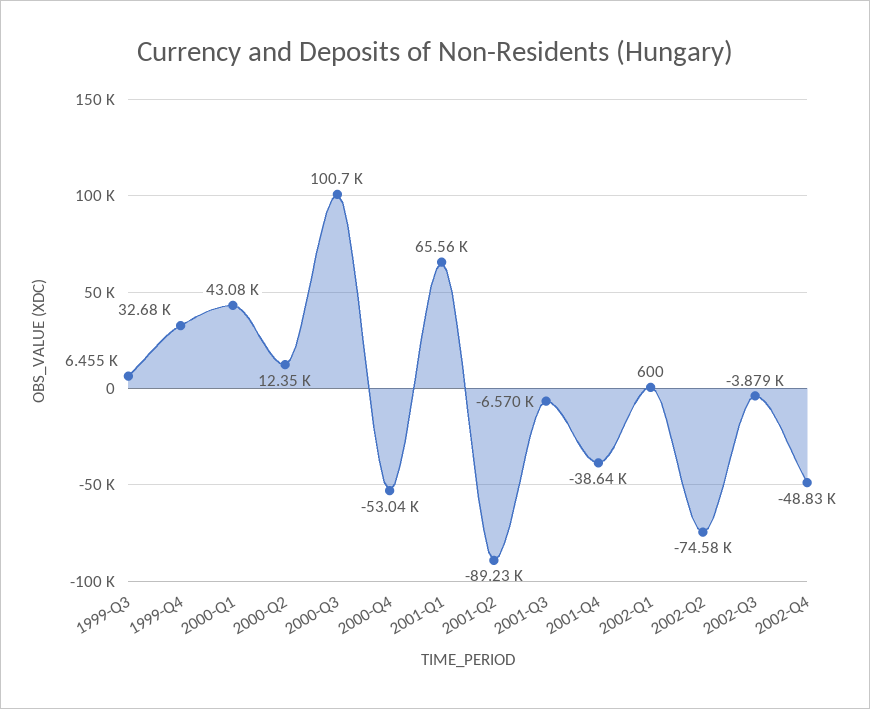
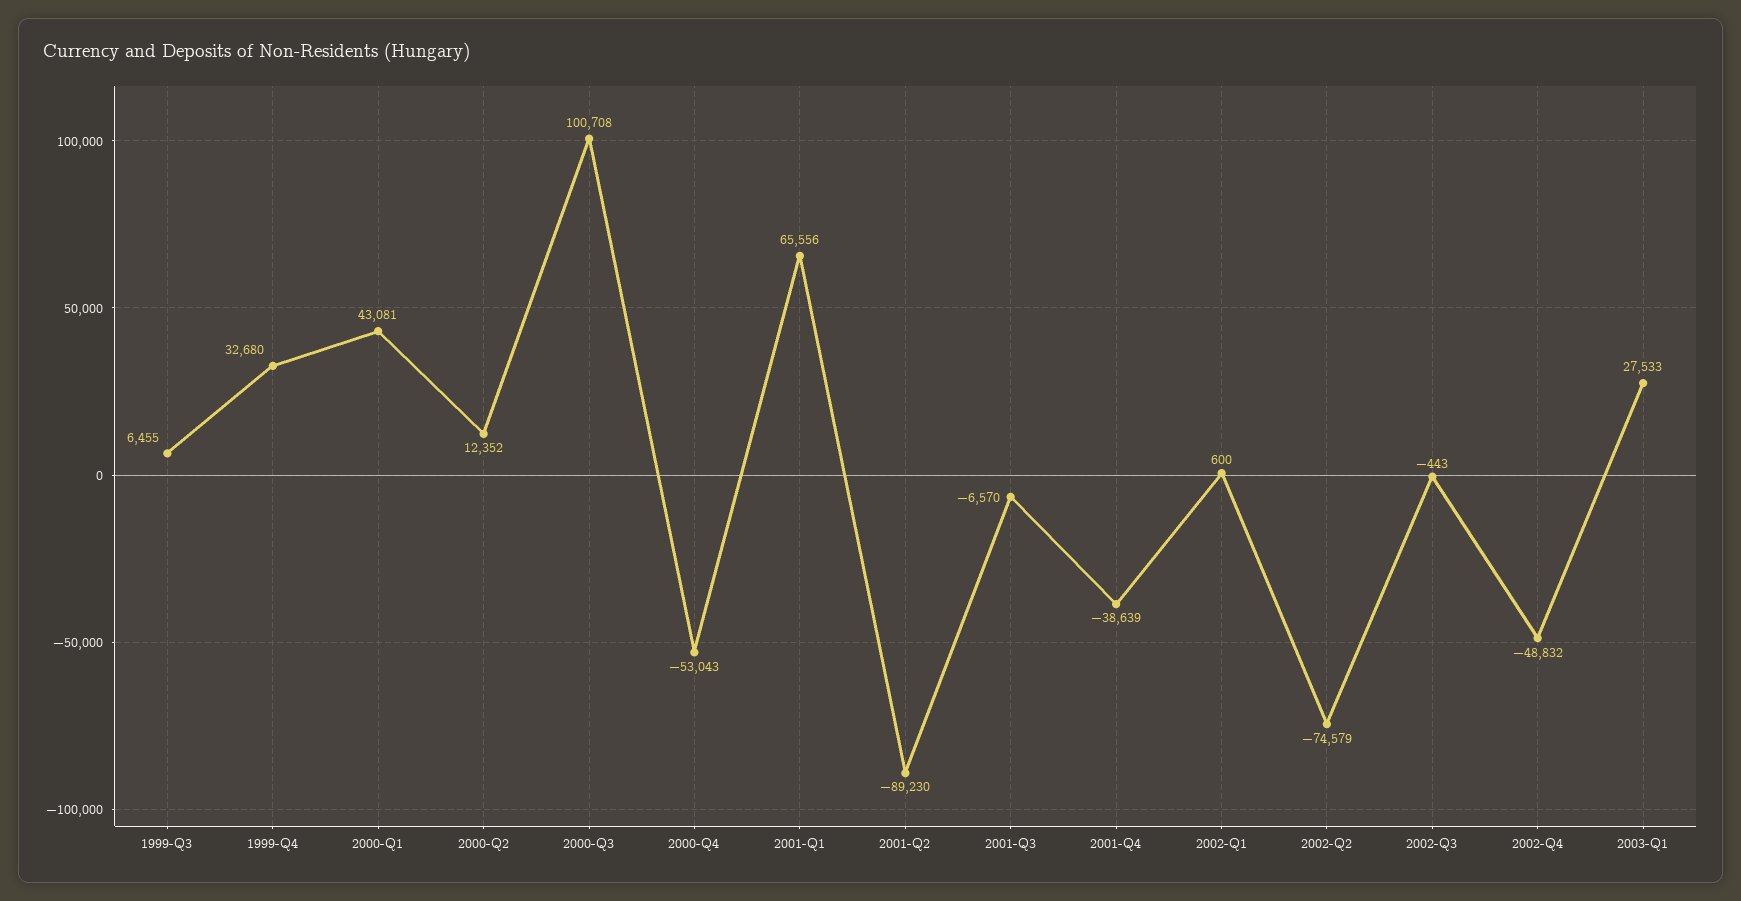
2002-Q3: -3879 -> -443
2003-Q1: none -> 27533

